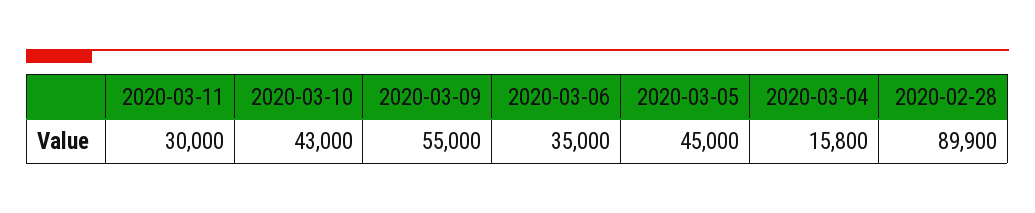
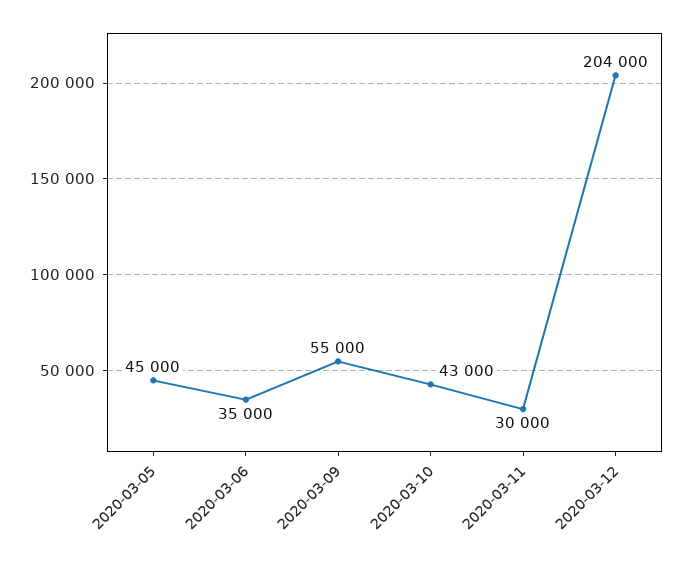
2020-03-04: 15800 -> none
2020-02-28: 89900 -> none
2020-03-12: none -> 204000

